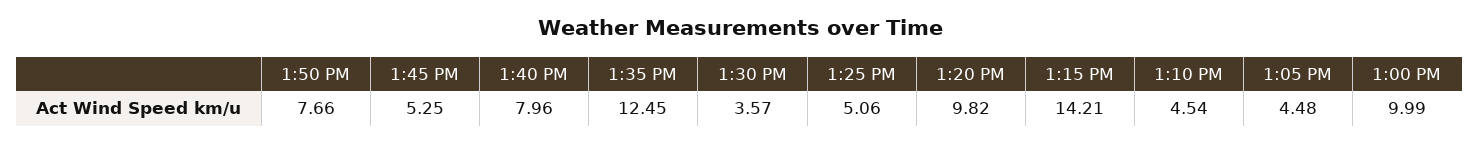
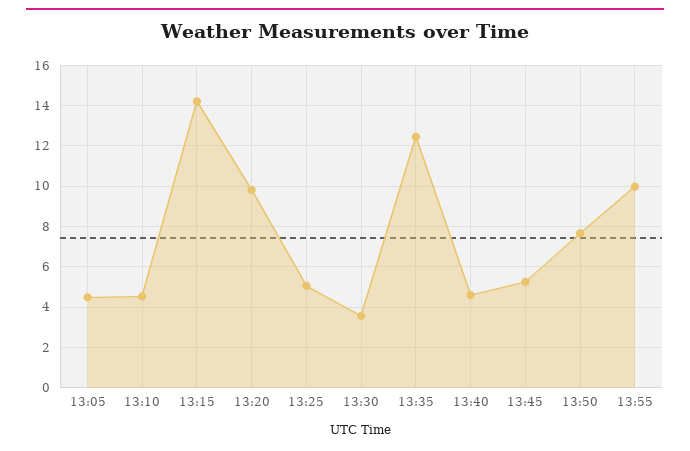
1:40 PM: 7.96 -> 4.5
1:00 PM: 9.99 -> none
13:55: none -> 10

